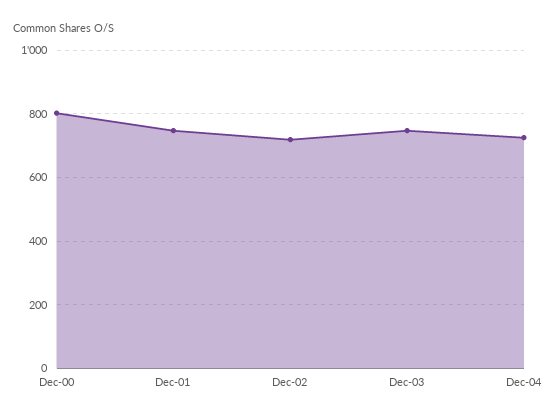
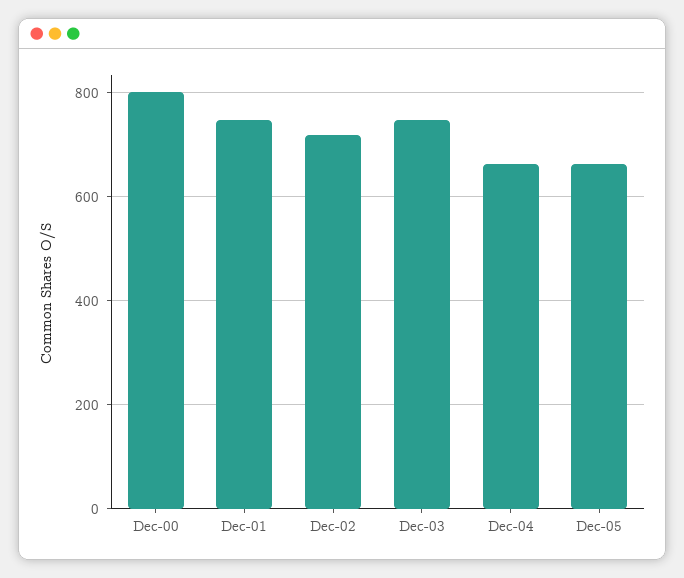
Dec-04: 720 -> 660
Dec-05: none -> 660

